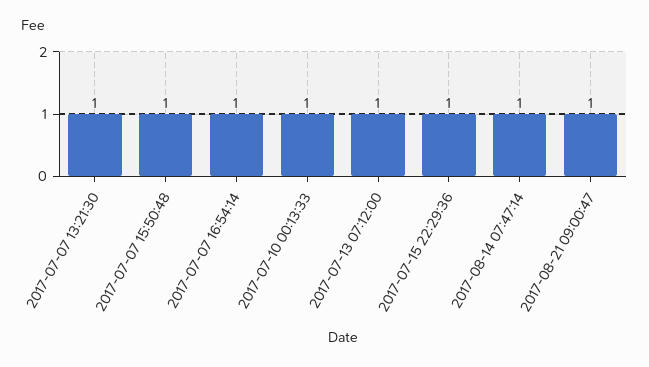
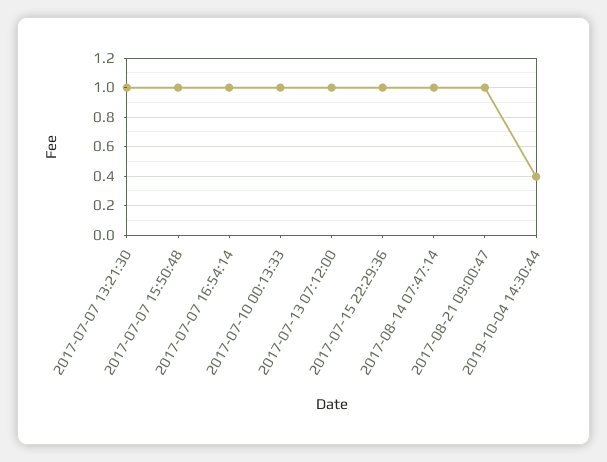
2019-10-04 14:30:44: none -> 0.4

